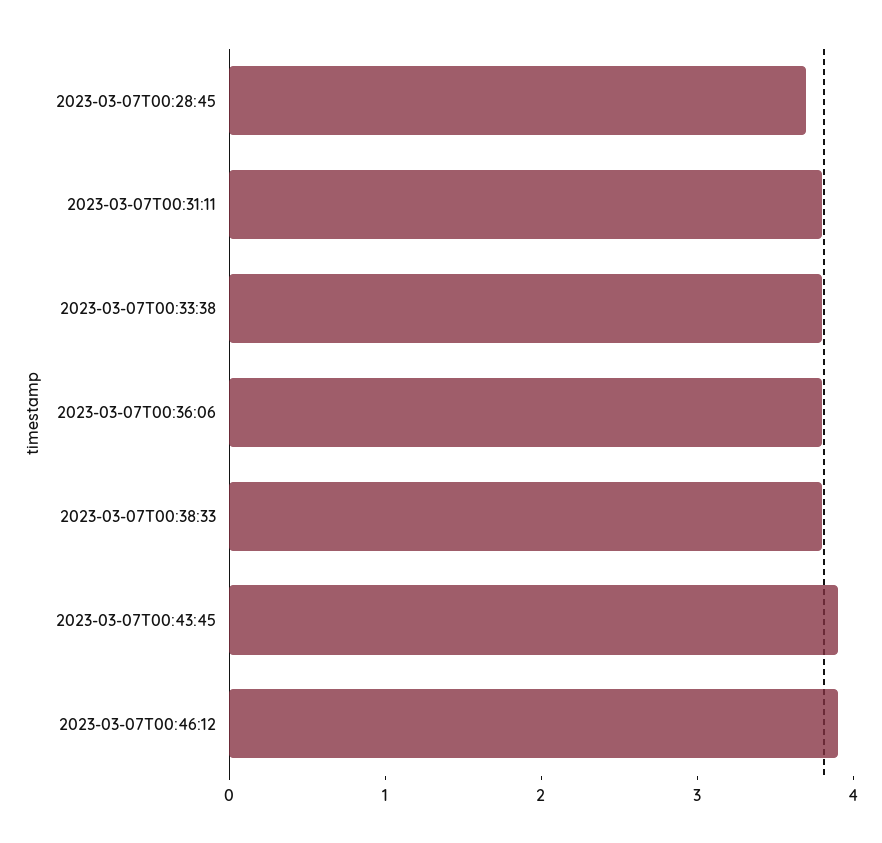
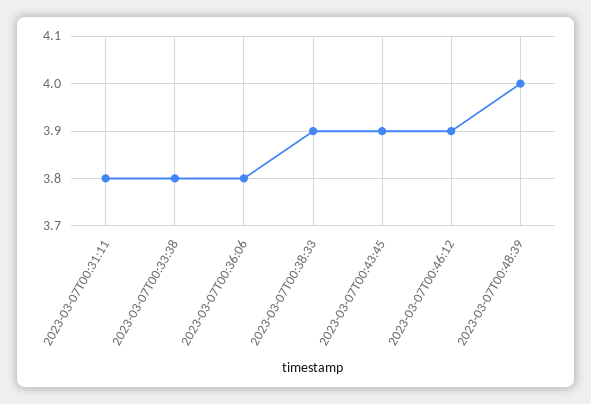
2023-03-07T00:28:45: 3.7 -> none
2023-03-07T00:38:33: 3.8 -> 3.9
2023-03-07T00:48:39: none -> 4

